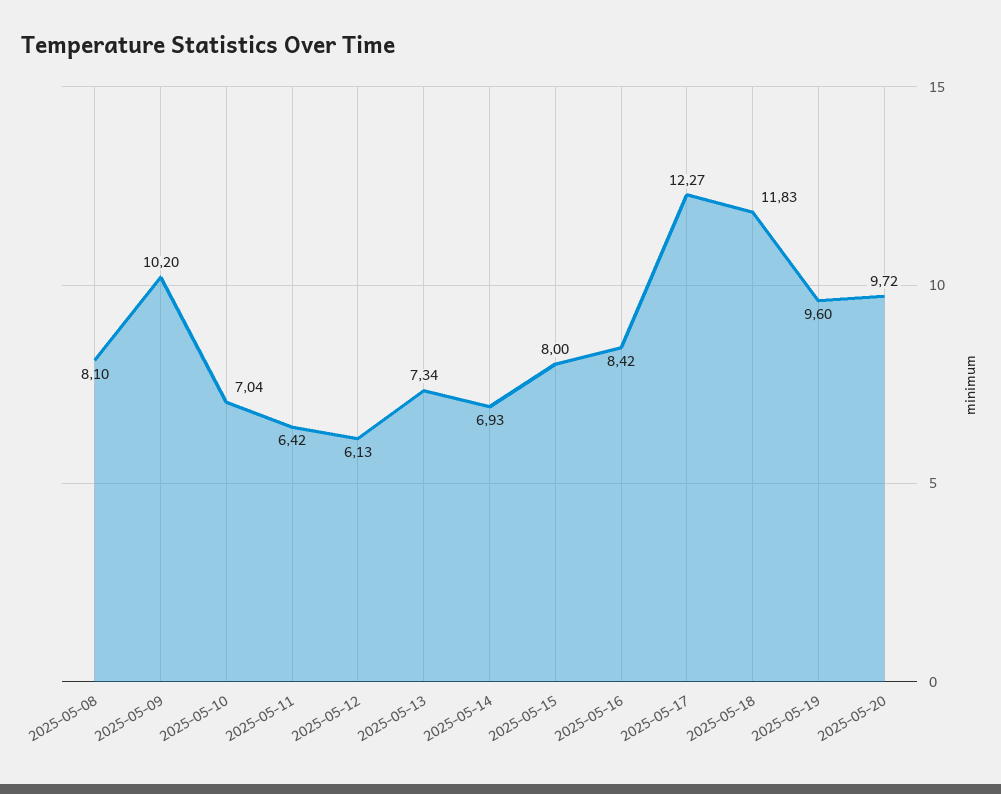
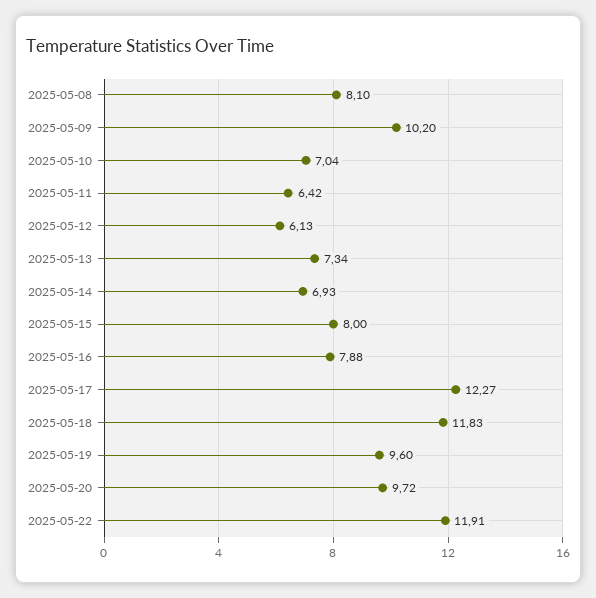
2025-05-16: 8.42 -> 7.88
2025-05-22: none -> 11.91

